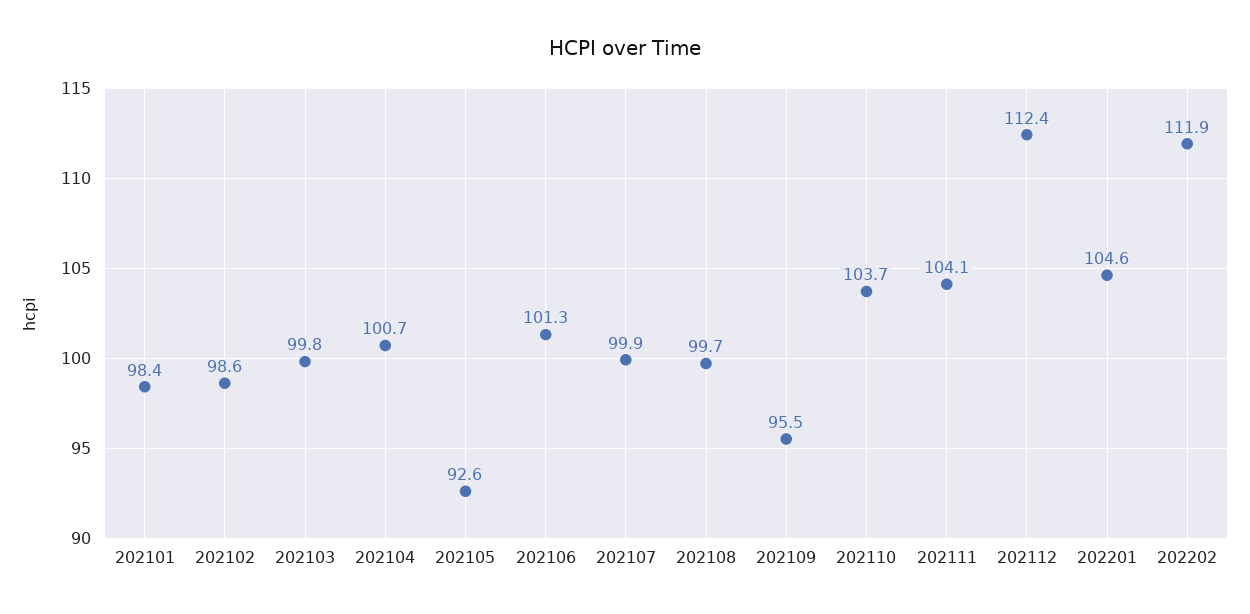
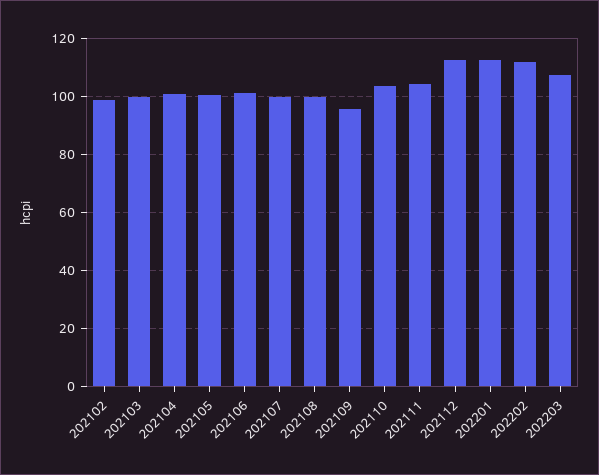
202101: 98.4 -> none
202105: 92.6 -> 100
202201: 104.6 -> 112.5
202203: none -> 107.5

